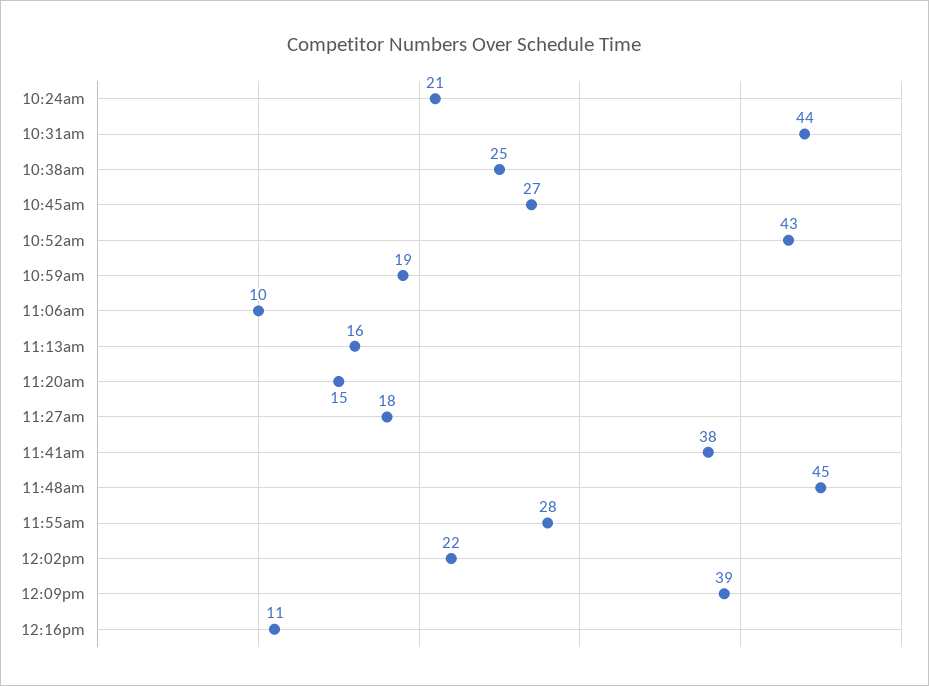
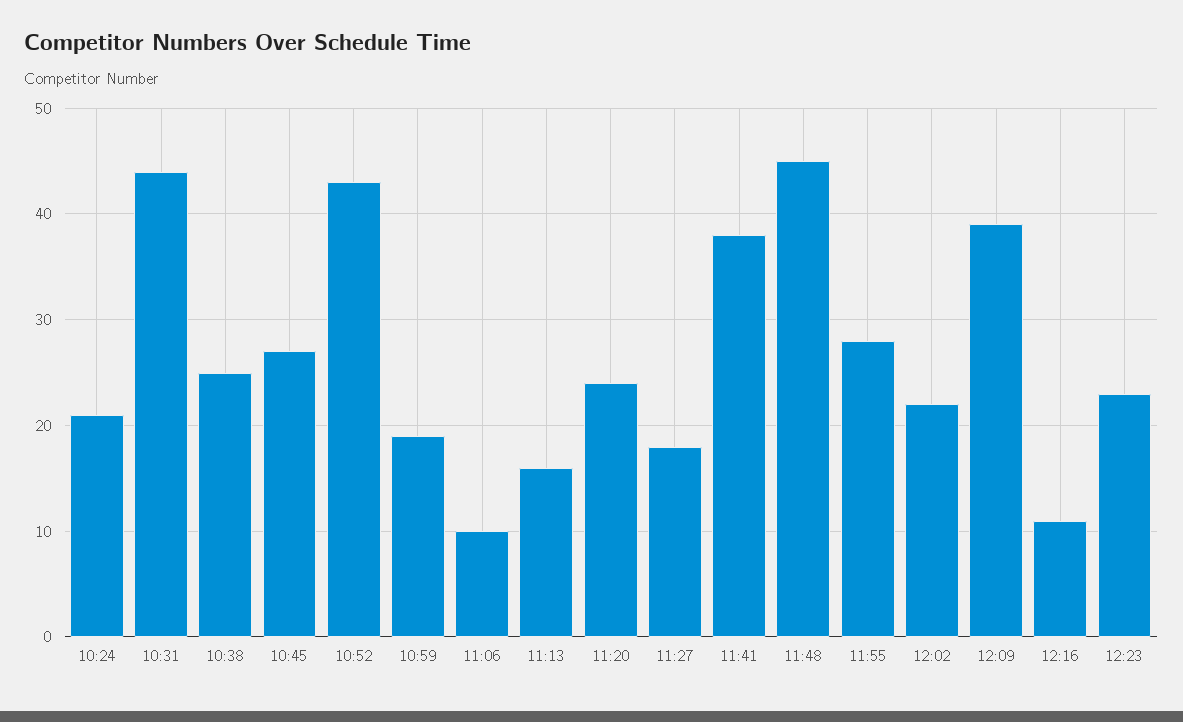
11:20am: 15 -> 24
12:23: none -> 23

